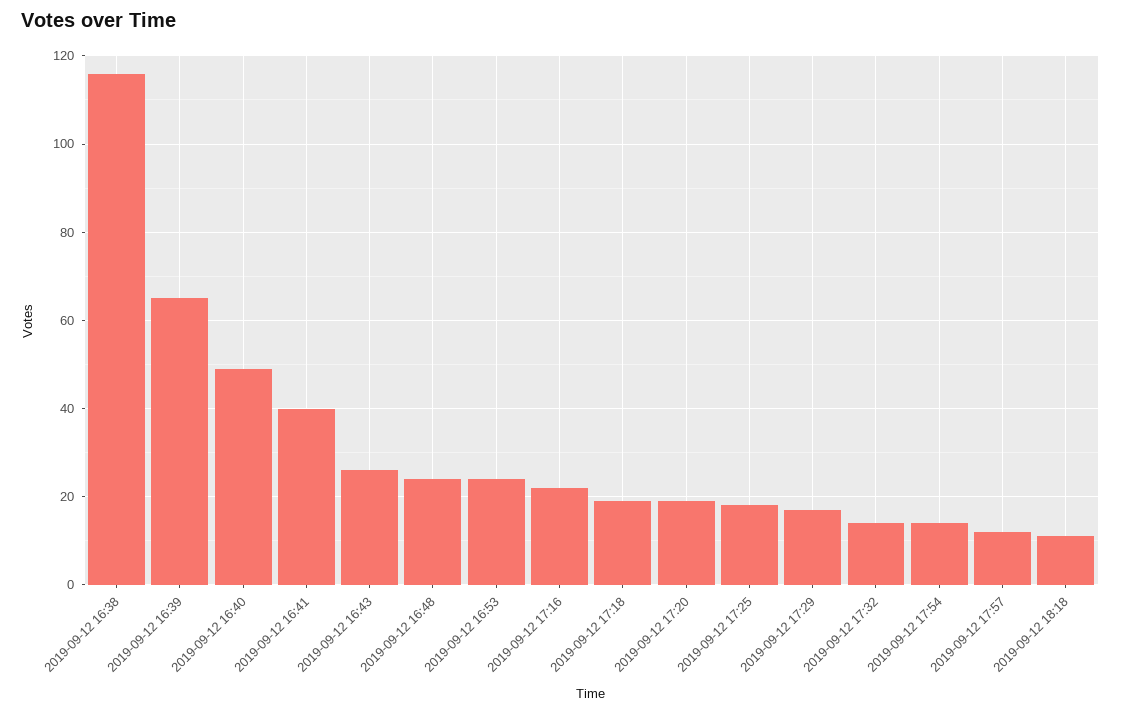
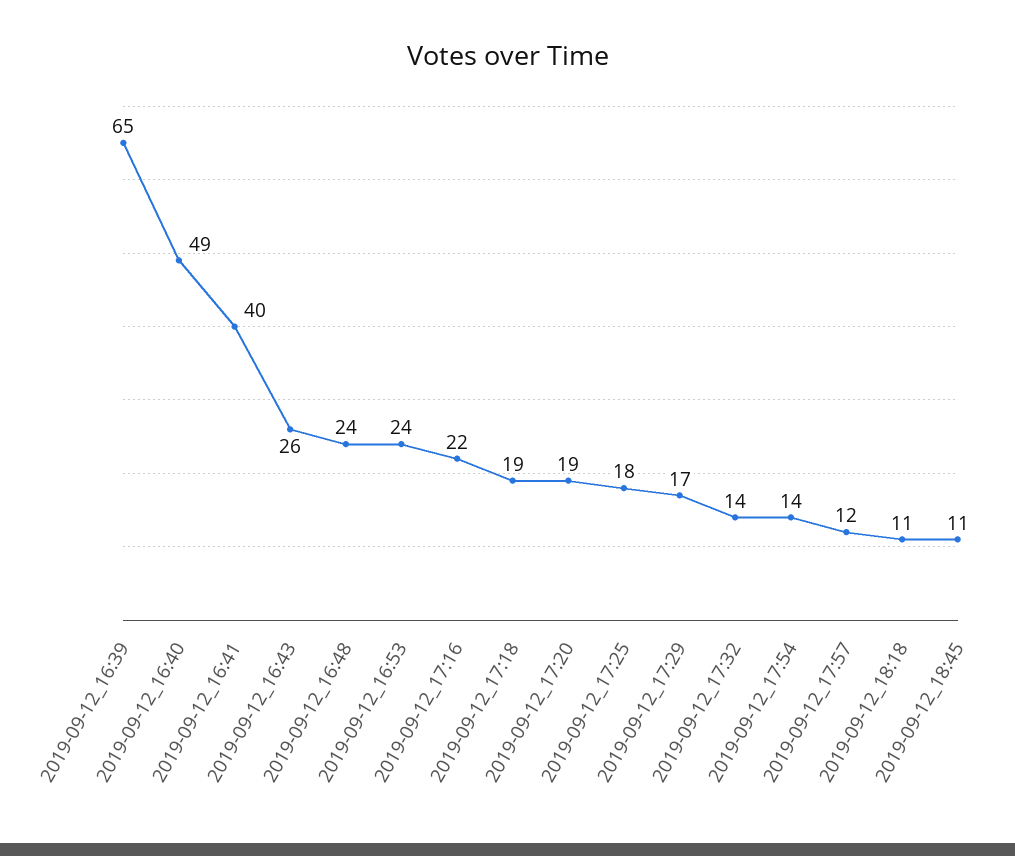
2019-09-12 16:38: 115 -> none
2019-09-12_18:45: none -> 11

